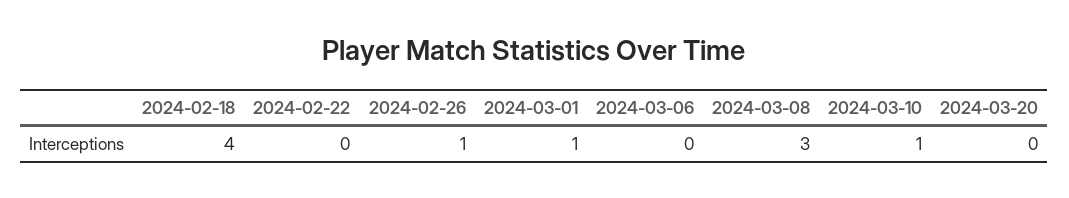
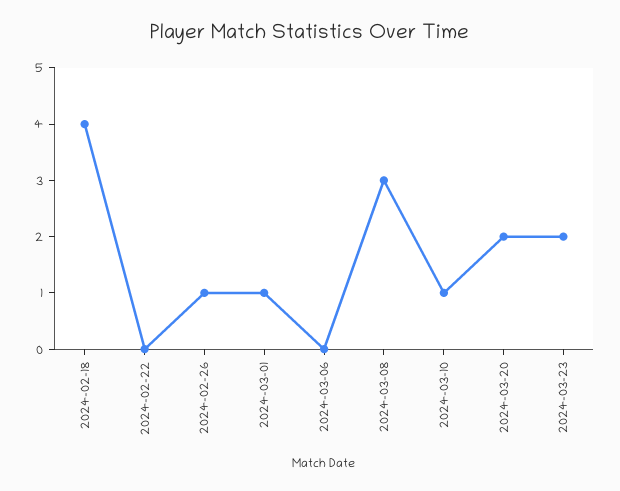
2024-03-20: 0 -> 2
2024-03-23: none -> 2

